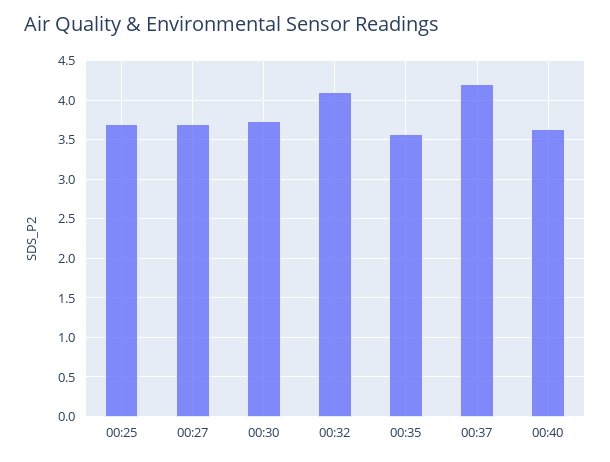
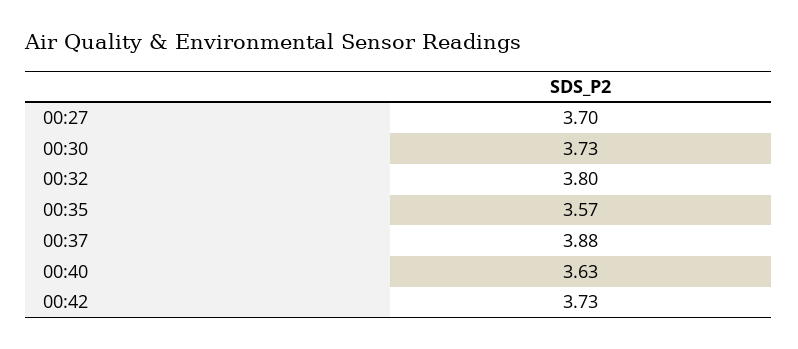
00:25: 3.7 -> none
00:32: 4.1 -> 3.8
00:37: 4.2 -> 3.88
00:42: none -> 3.73

